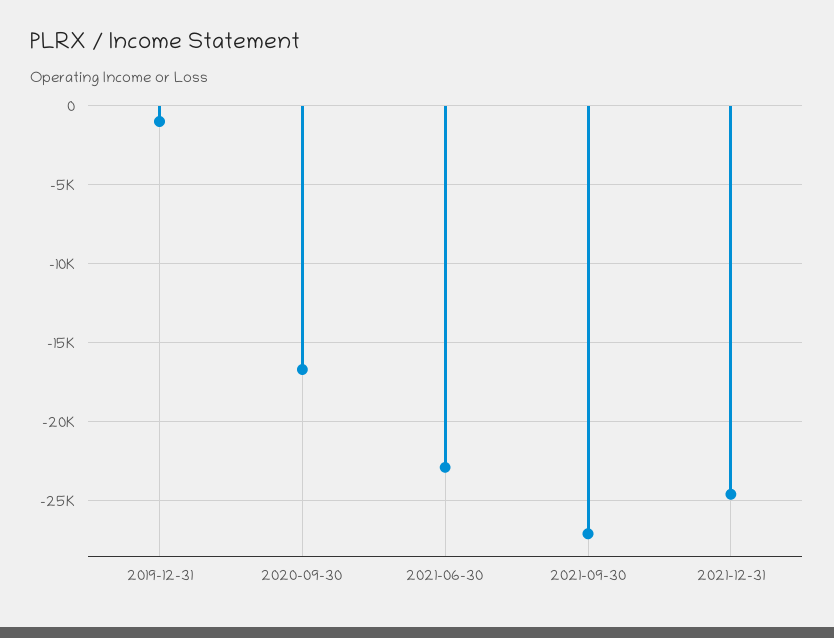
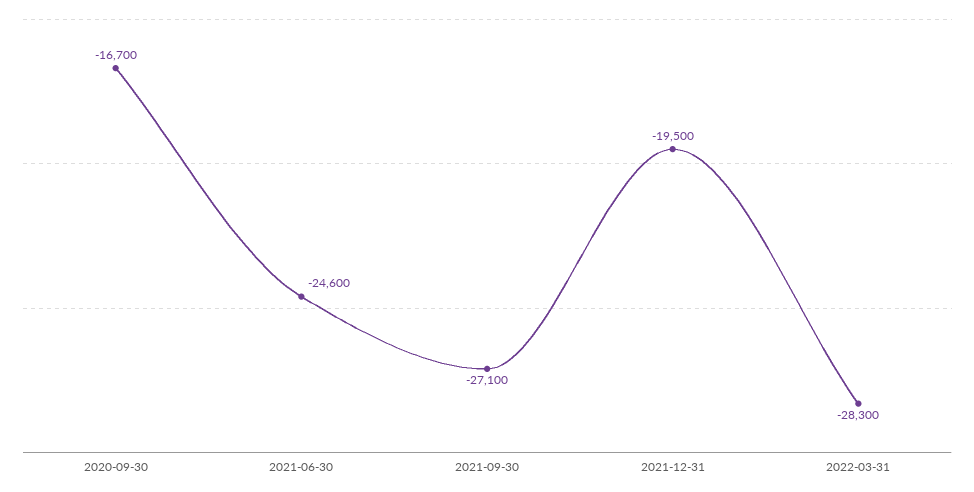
2019-12-31: -1000 -> none
2021-06-30: -23000 -> -24600
2021-12-31: -24500 -> -19500
2022-03-31: none -> -28300

